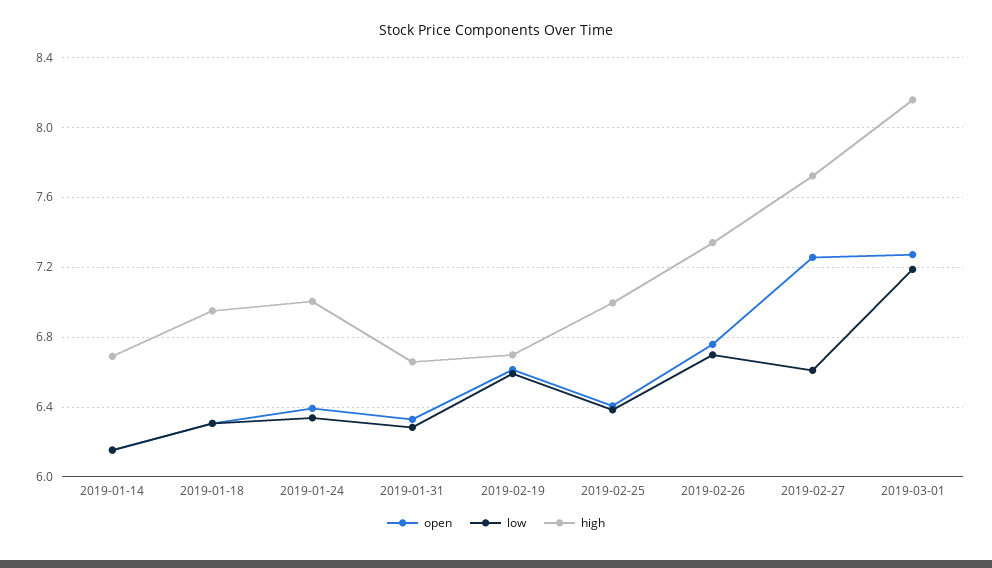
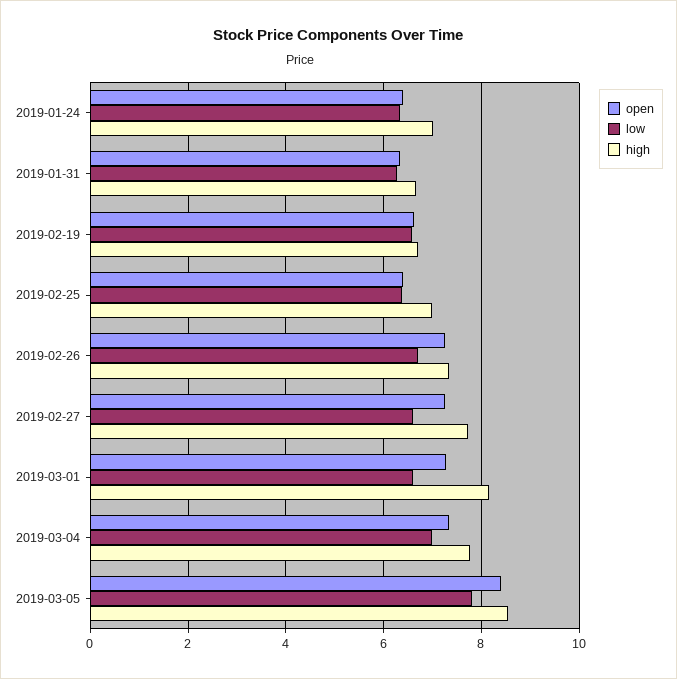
open, 2019-01-14: 6.15 -> none
low, 2019-01-14: 6.15 -> none
high, 2019-01-14: 6.7 -> none
open, 2019-01-18: 6.3 -> none
low, 2019-01-18: 6.3 -> none
high, 2019-01-18: 6.95 -> none
open, 2019-02-26: 6.75 -> 7.2
low, 2019-03-01: 7.2 -> 6.6
open, 2019-03-04: none -> 7.4
low, 2019-03-04: none -> 7
high, 2019-03-04: none -> 7.8
open, 2019-03-05: none -> 8.4
low, 2019-03-05: none -> 7.8
high, 2019-03-05: none -> 8.6

